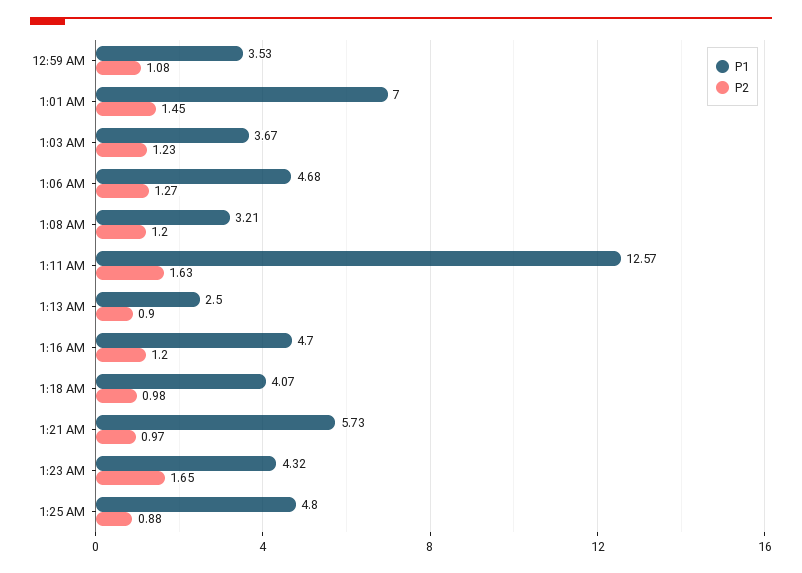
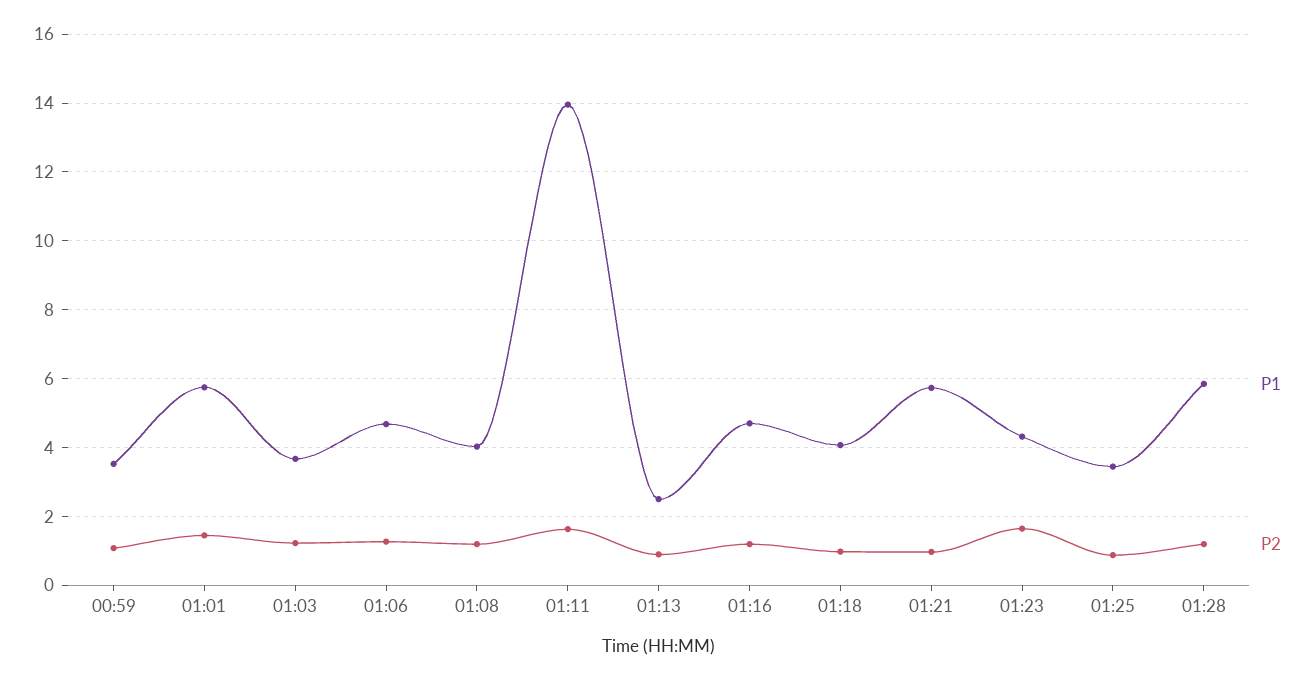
P1, 1:01 AM: 7 -> 5.8
P1, 1:08 AM: 3.21 -> 4
P1, 1:11 AM: 12.57 -> 14
P1, 1:25 AM: 4.8 -> 3.4
P1, 01:28: none -> 5.8
P2, 01:28: none -> 1.2

